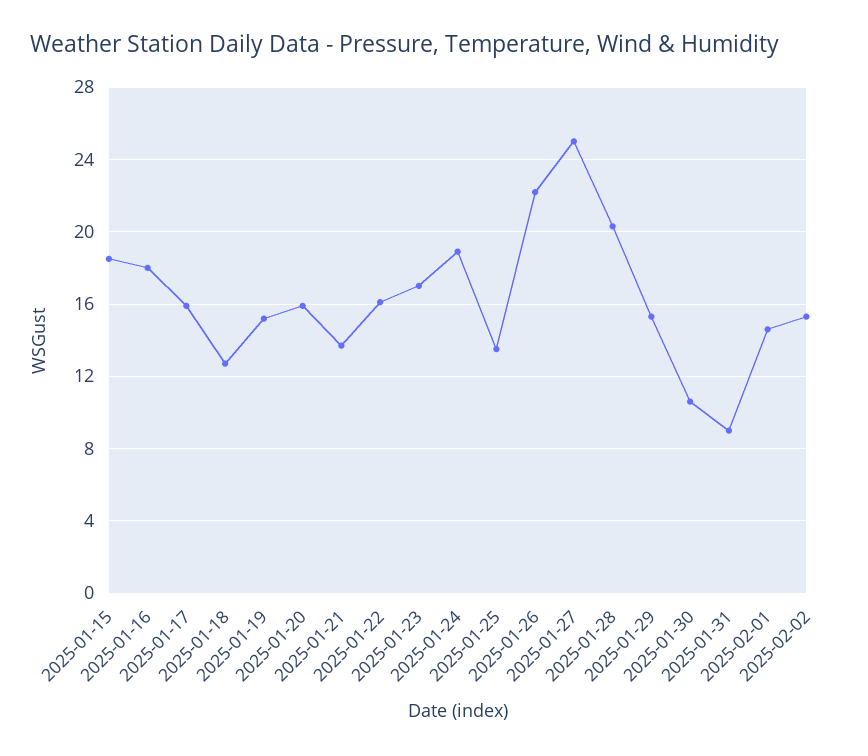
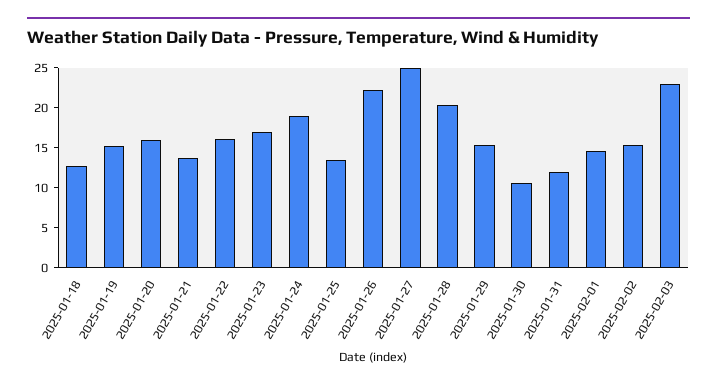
2025-01-15: 18.5 -> none
2025-01-16: 18 -> none
2025-01-17: 16 -> none
2025-01-31: 9 -> 12
2025-02-03: none -> 23

